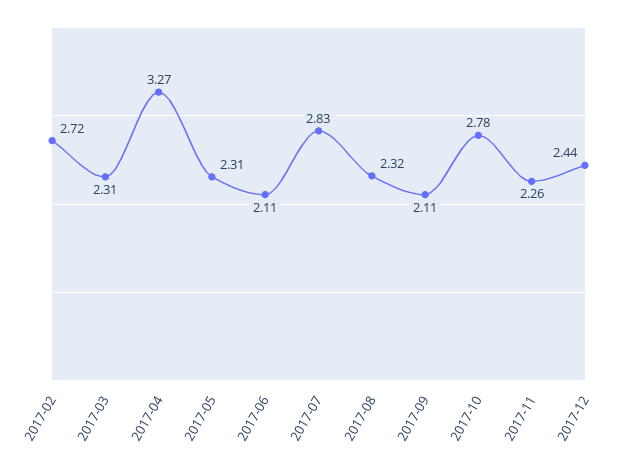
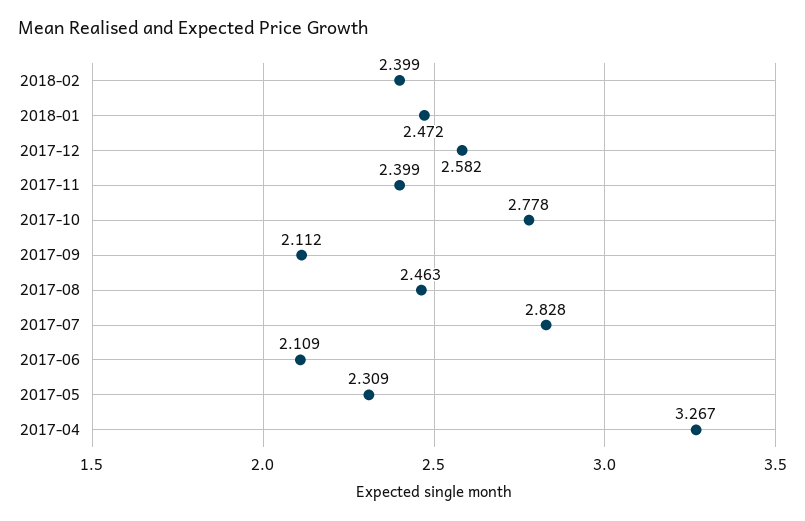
2017-02: 2.72 -> none
2017-03: 2.31 -> none
2017-08: 2.32 -> 2.463
2017-11: 2.26 -> 2.399
2017-12: 2.44 -> 2.582
2018-02: none -> 2.399
2018-01: none -> 2.472

